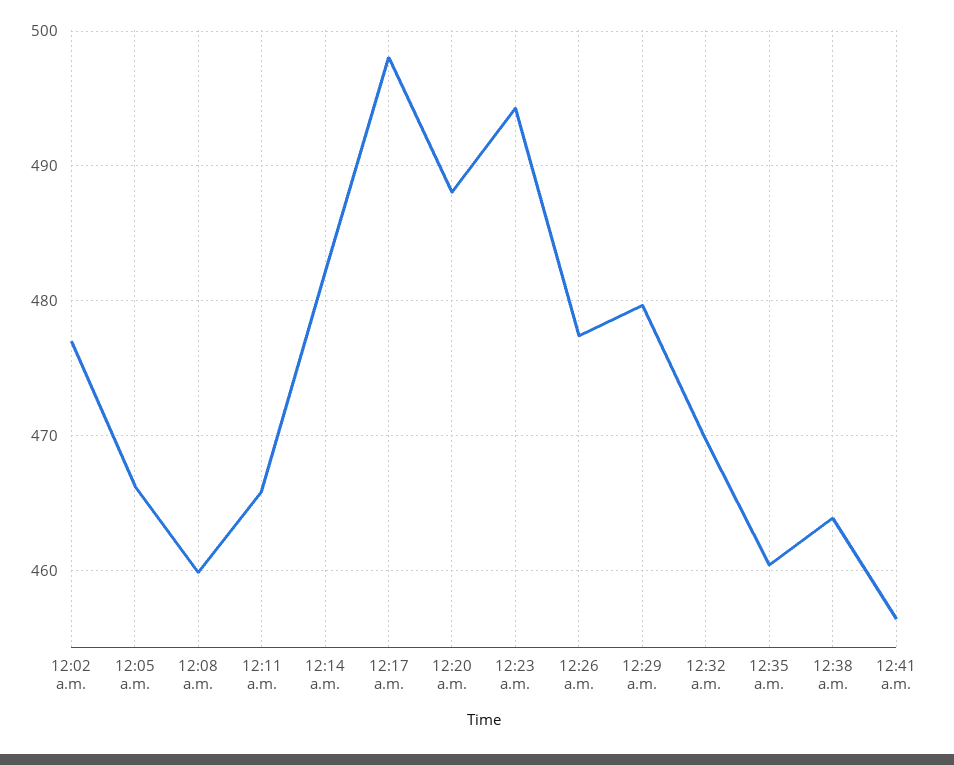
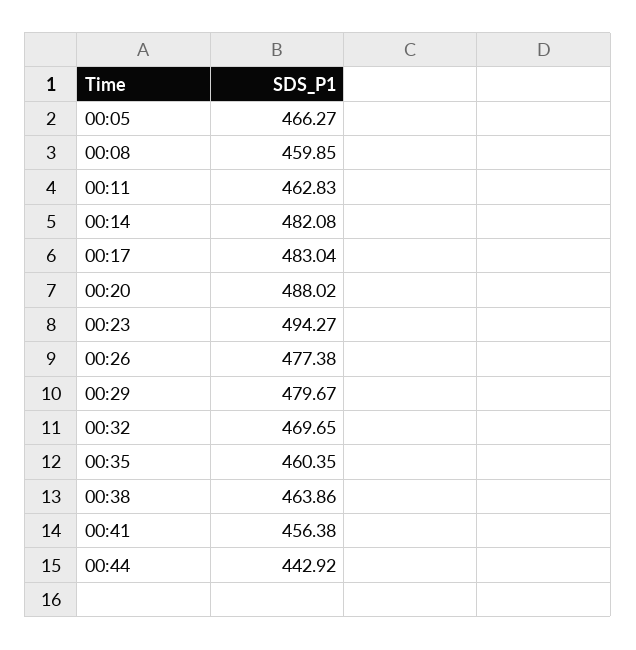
12:02 a.m.: 477 -> none
12:11 a.m.: 466 -> 462.83
12:17 a.m.: 498 -> 483.04
00:44: none -> 442.92

